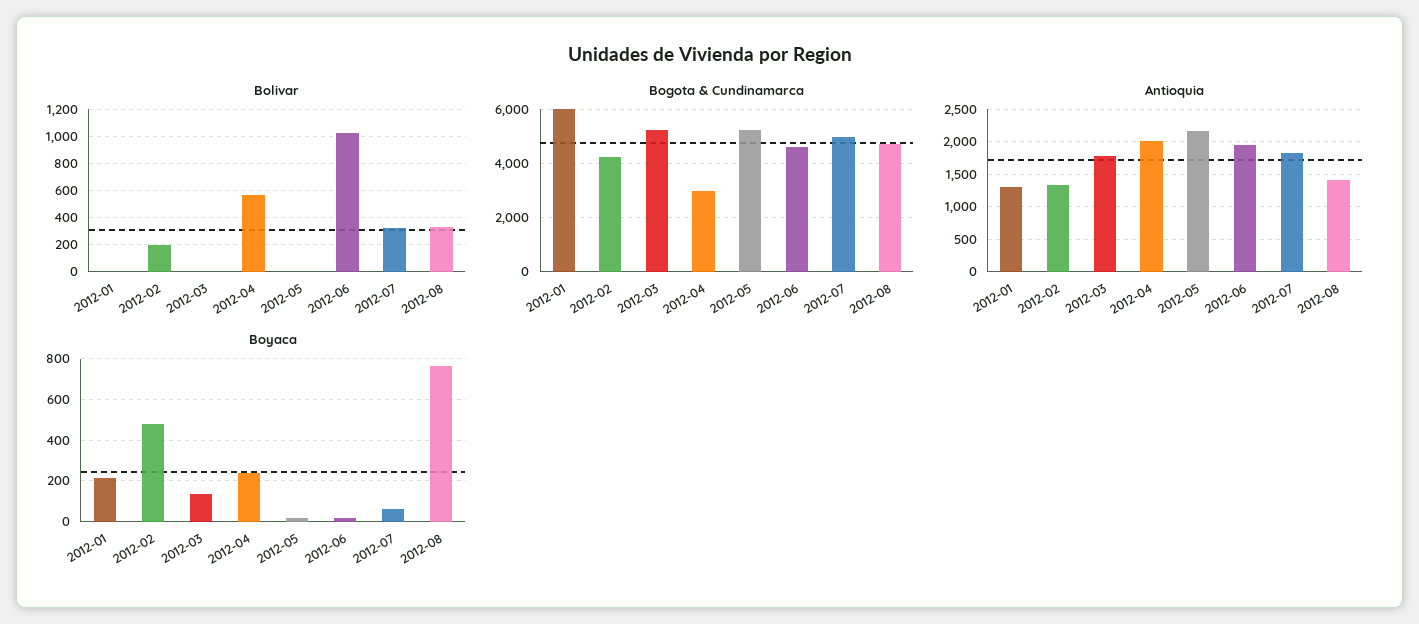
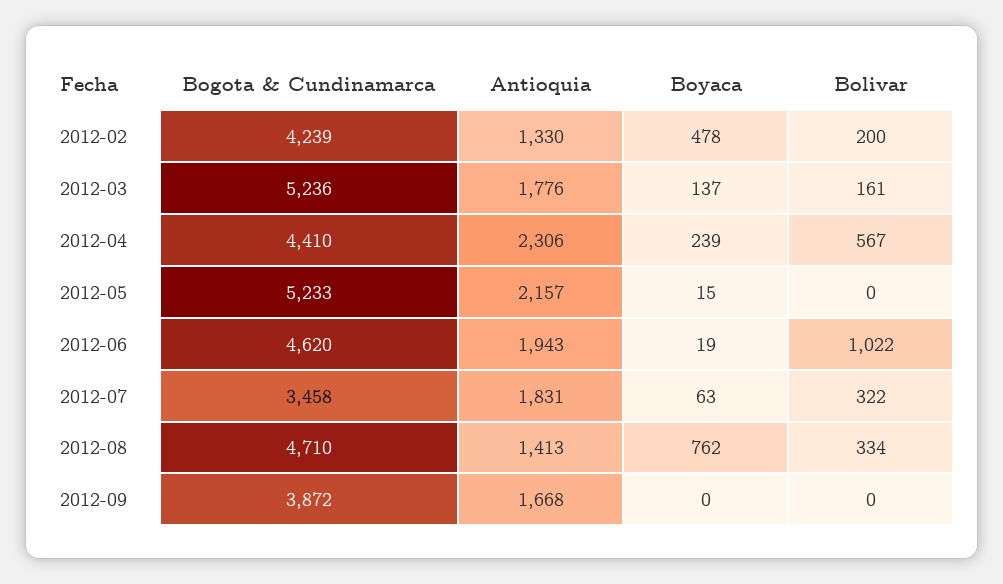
Bolivar, 2012-01: 0 -> none
Bolivar, 2012-03: 0 -> 161
Bogota & Cundinamarca, 2012-01: 6000 -> none
Bogota & Cundinamarca, 2012-04: 3000 -> 4410
Bogota & Cundinamarca, 2012-07: 5000 -> 3458
Antioquia, 2012-01: 1300 -> none
Antioquia, 2012-04: 2000 -> 2306
Boyaca, 2012-01: 200 -> none
Bogota & Cundinamarca, 2012-09: none -> 3872
Antioquia, 2012-09: none -> 1668
Boyaca, 2012-09: none -> 0
Bolivar, 2012-09: none -> 0

